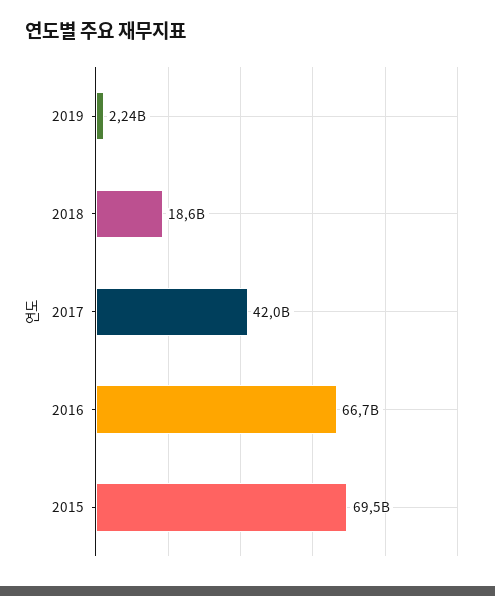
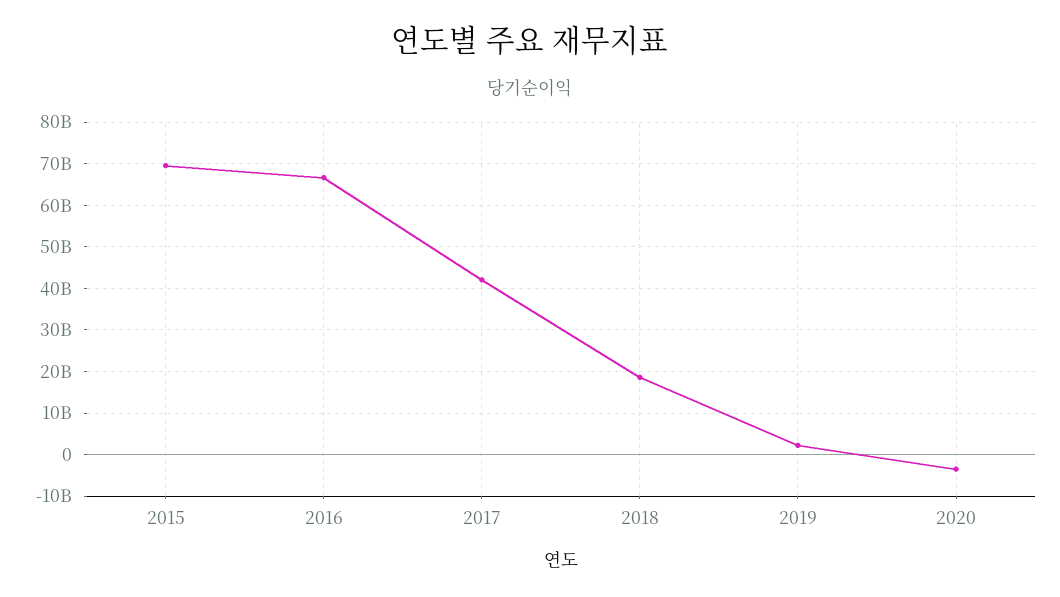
2020: none -> -4000000000

